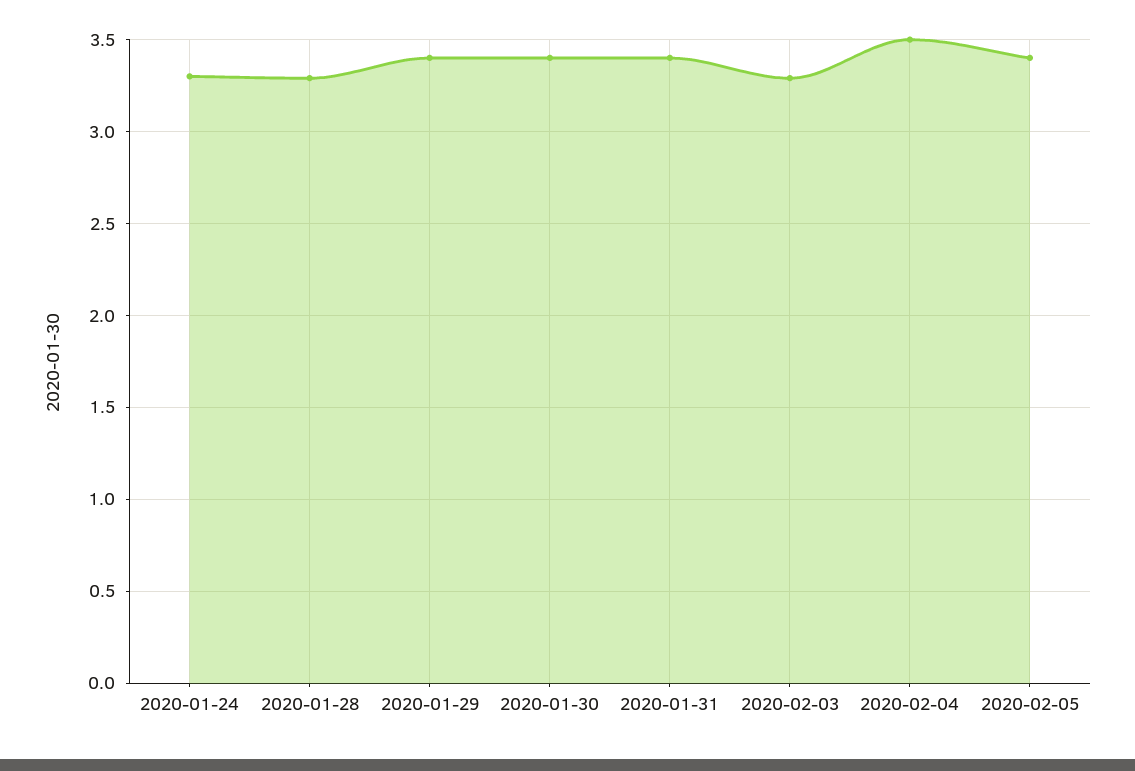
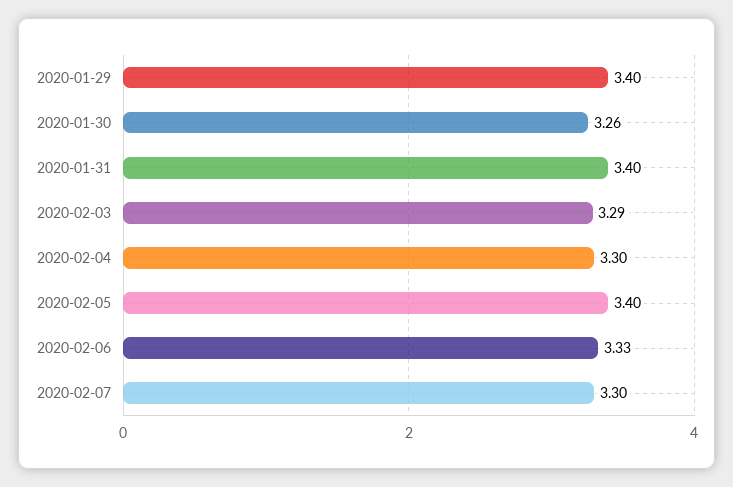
2020-01-24: 3.3 -> none
2020-01-28: 3.3 -> none
2020-01-30: 3.4 -> 3.26
2020-02-04: 3.5 -> 3.3
2020-02-06: none -> 3.33
2020-02-07: none -> 3.3

